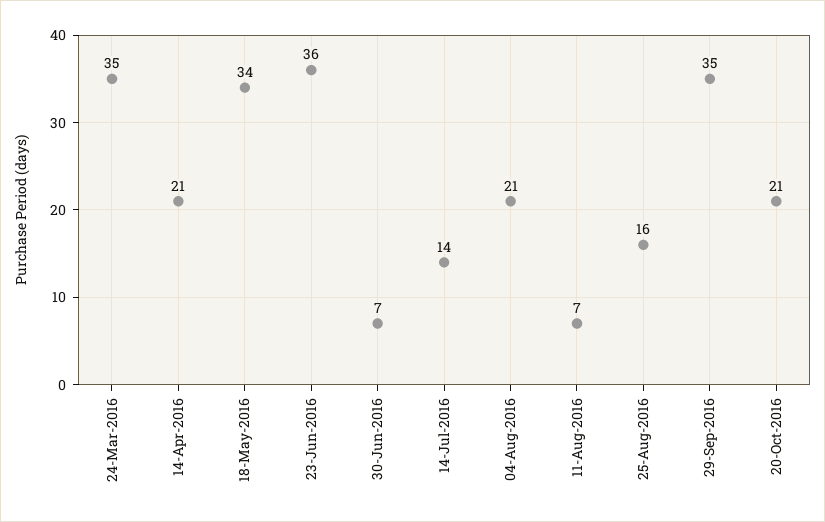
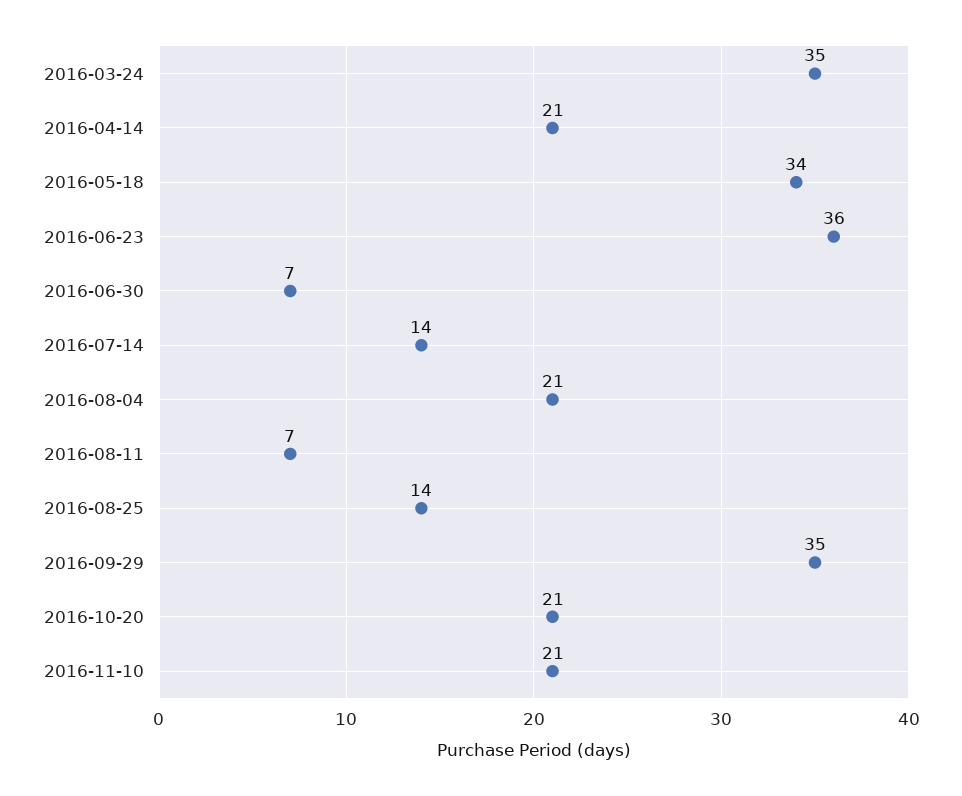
25-Aug-2016: 16 -> 14
2016-11-10: none -> 21

